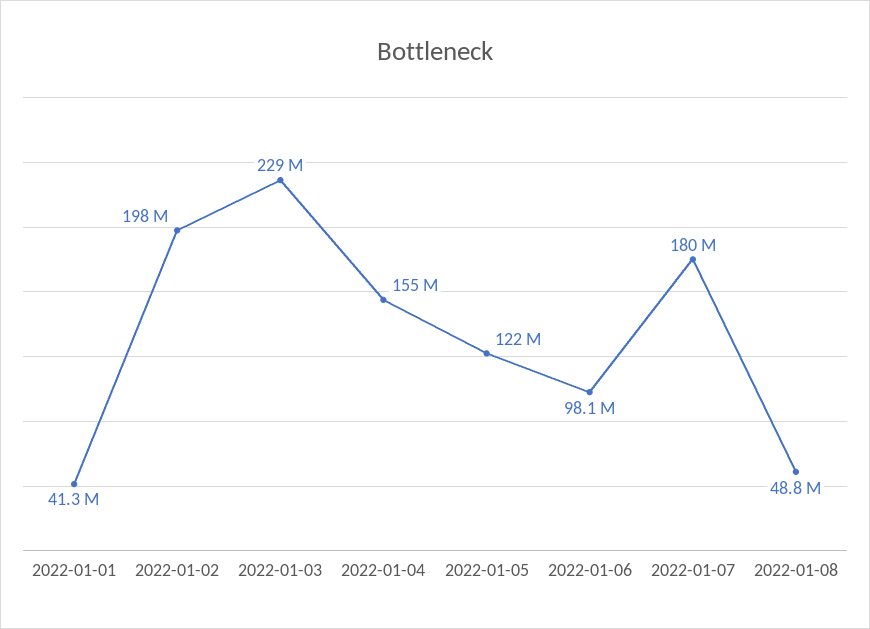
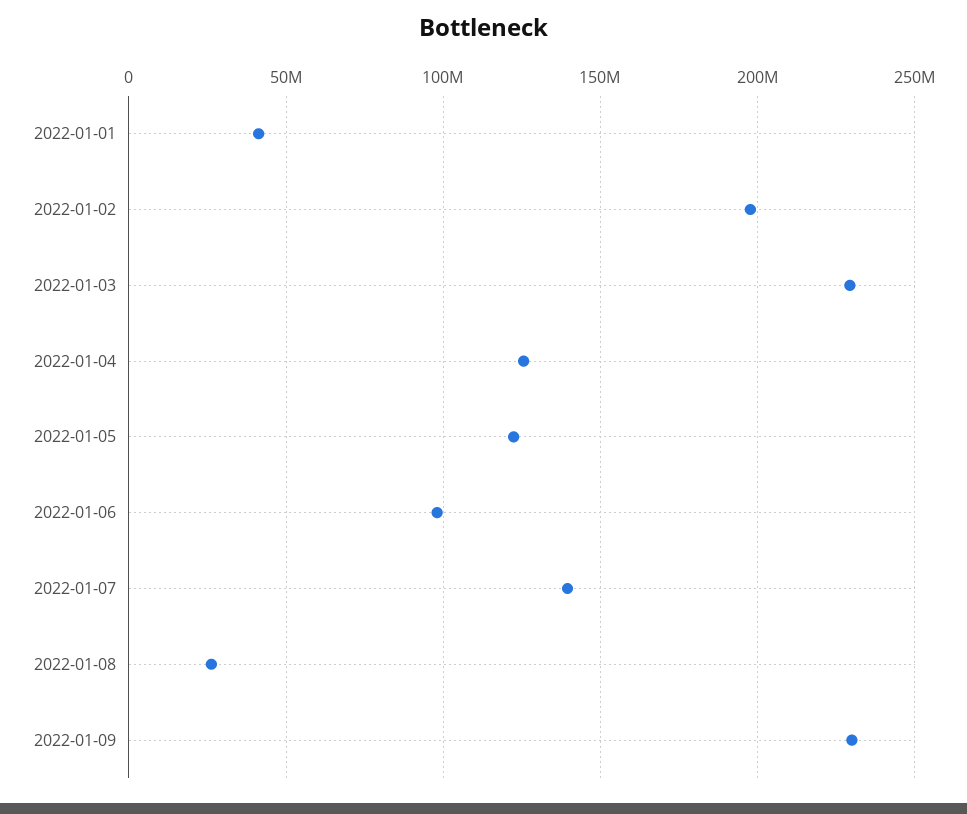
2022-01-04: 155000000 -> 125000000
2022-01-07: 180000000 -> 140000000
2022-01-08: 48800000 -> 25000000
2022-01-09: none -> 230000000

